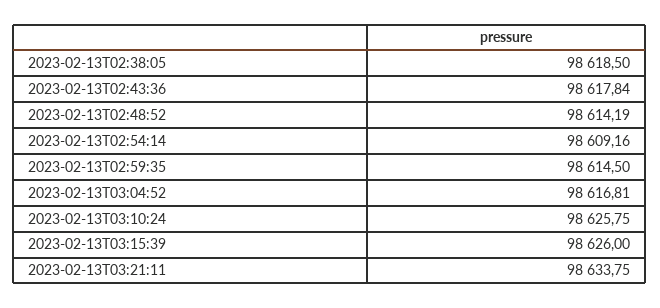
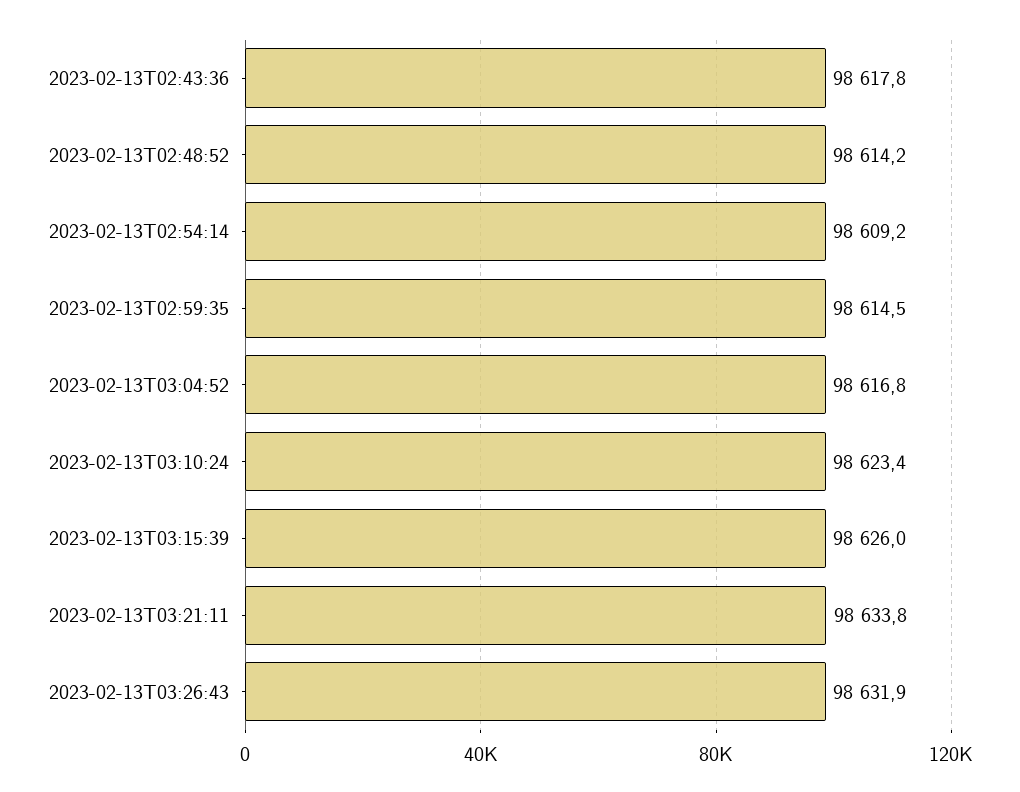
2023-02-13T02:38:05: 98618.5 -> none
2023-02-13T03:10:24: 98625.75 -> 98623.4
2023-02-13T03:26:43: none -> 98631.9

